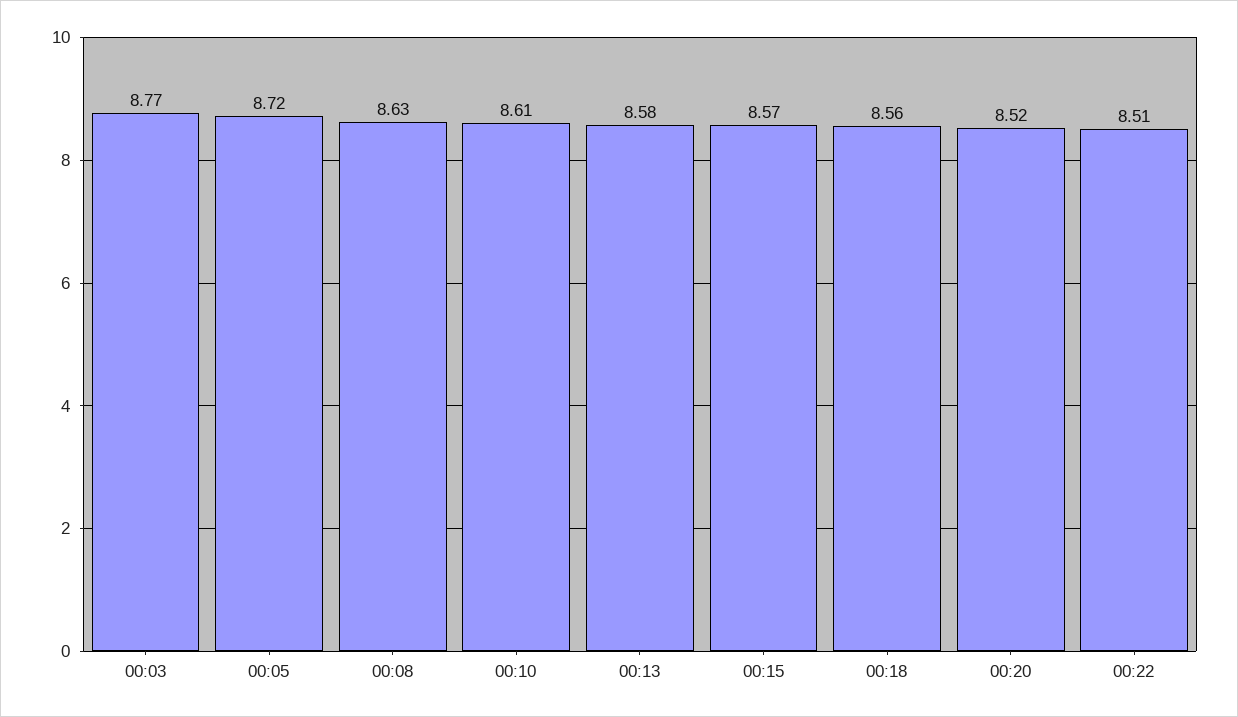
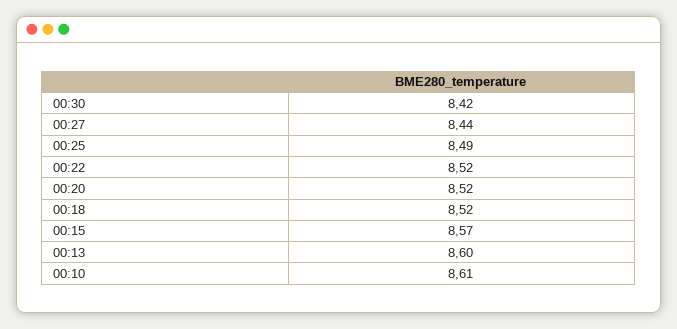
00:03: 8.77 -> none
00:05: 8.72 -> none
00:08: 8.63 -> none
00:13: 8.58 -> 8.6
00:18: 8.56 -> 8.52
00:22: 8.51 -> 8.52
00:30: none -> 8.42
00:27: none -> 8.44
00:25: none -> 8.49

